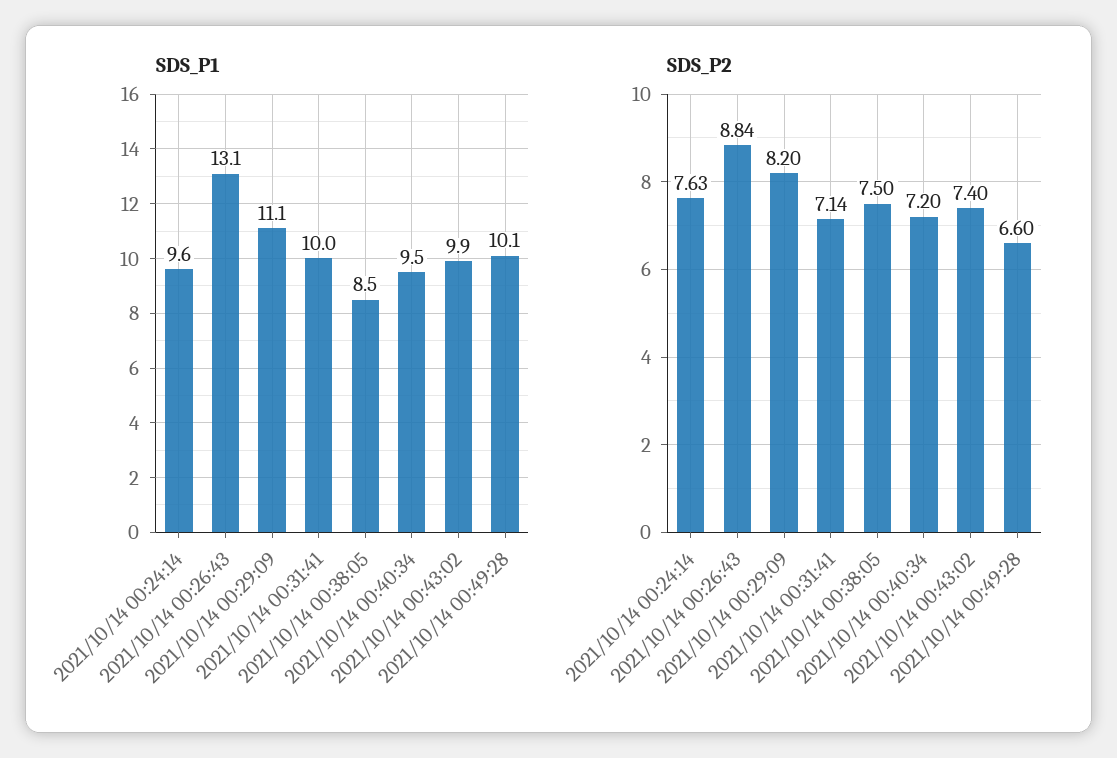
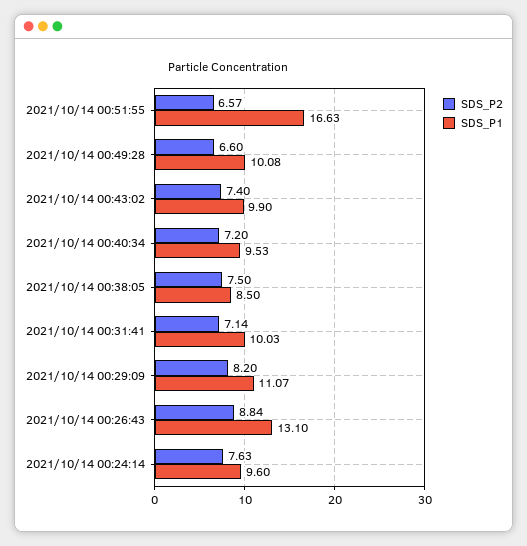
SDS_P2, 2021/10/14 00:51:55: none -> 6.57
SDS_P1, 2021/10/14 00:51:55: none -> 16.63

